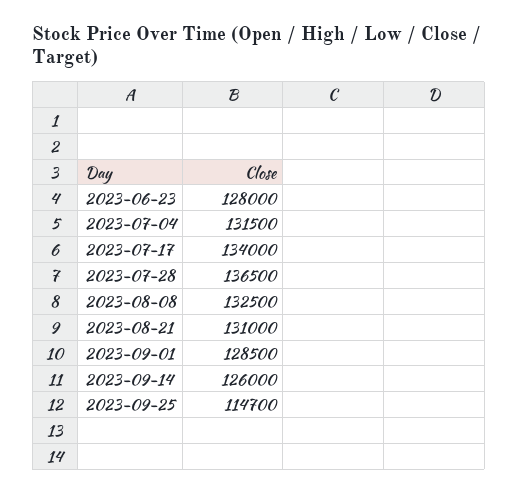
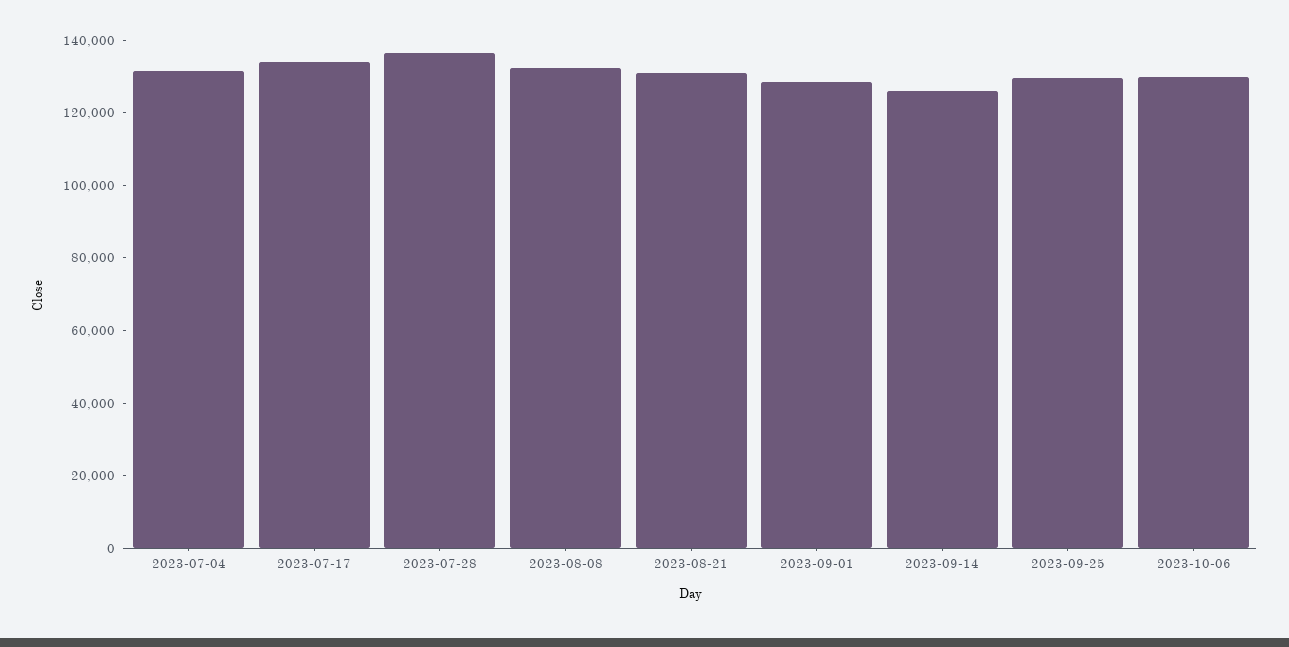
2023-06-23: 128000 -> none
2023-09-25: 114700 -> 130000
2023-10-06: none -> 130000

